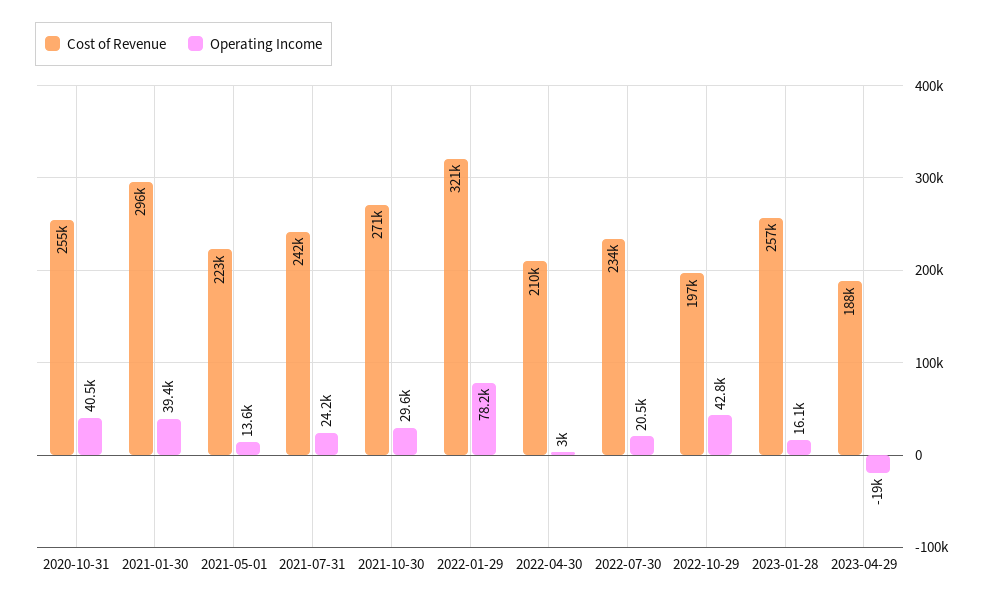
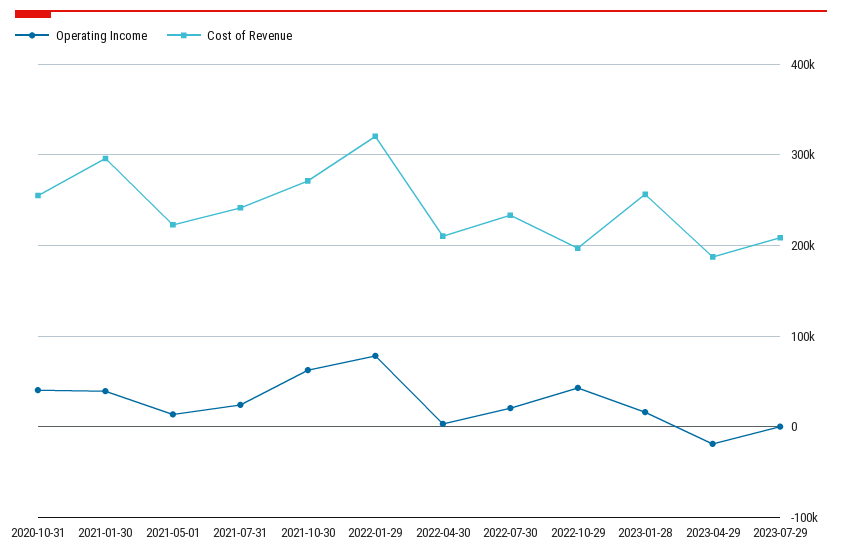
Operating Income, 2021-10-30: 29600 -> 60000
Operating Income, 2023-07-29: none -> 0
Cost of Revenue, 2023-07-29: none -> 210000

